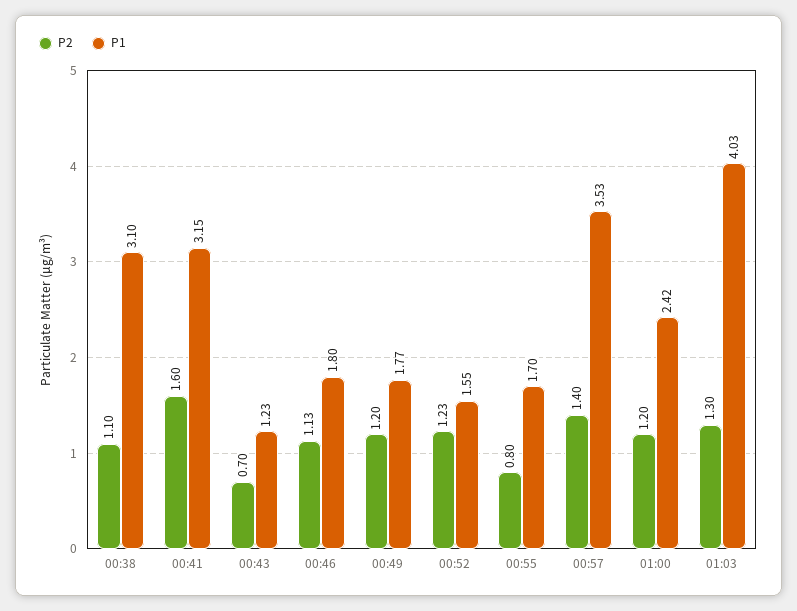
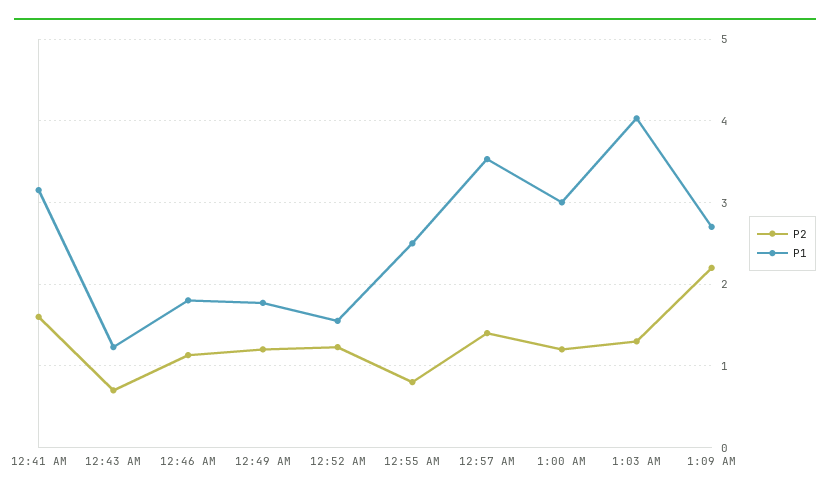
P2, 00:38: 1.1 -> none
P1, 00:38: 3.1 -> none
P1, 00:55: 1.7 -> 2.5
P1, 01:00: 2.42 -> 3
P2, 1:09 AM: none -> 2.2
P1, 1:09 AM: none -> 2.7

